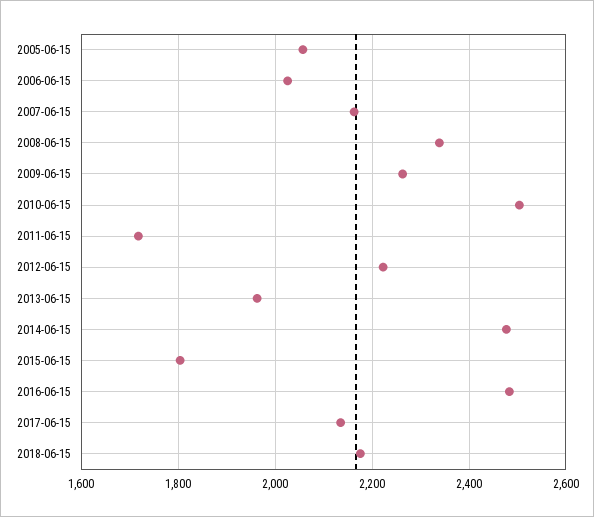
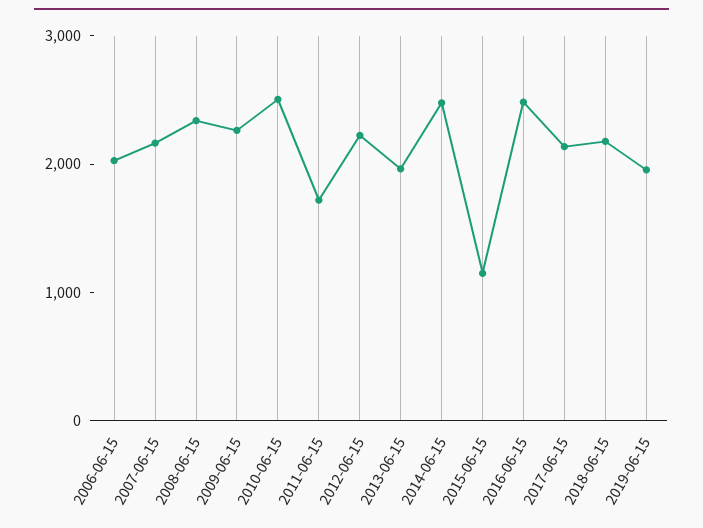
2005-06-15: 2060 -> none
2015-06-15: 1800 -> 1200
2019-06-15: none -> 2000

